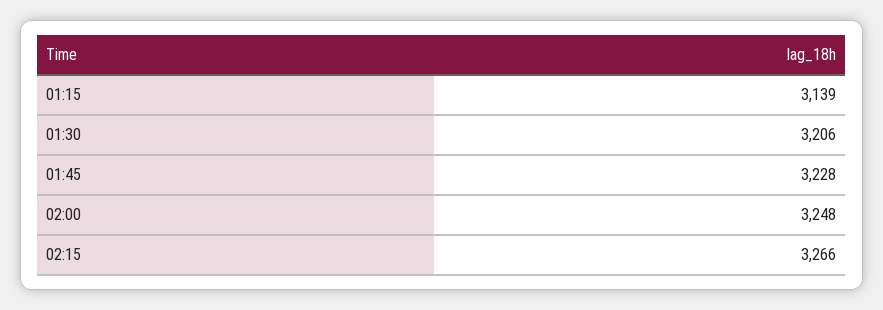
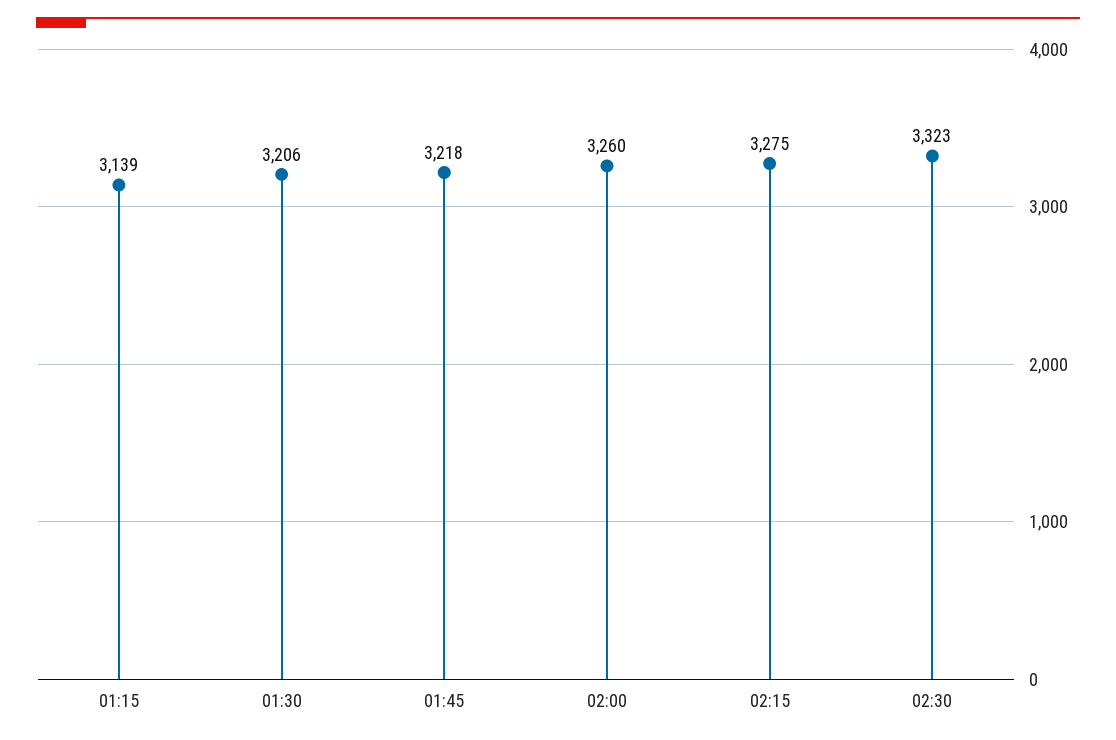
01:45: 3228 -> 3218
02:00: 3248 -> 3260
02:15: 3266 -> 3275
02:30: none -> 3323

